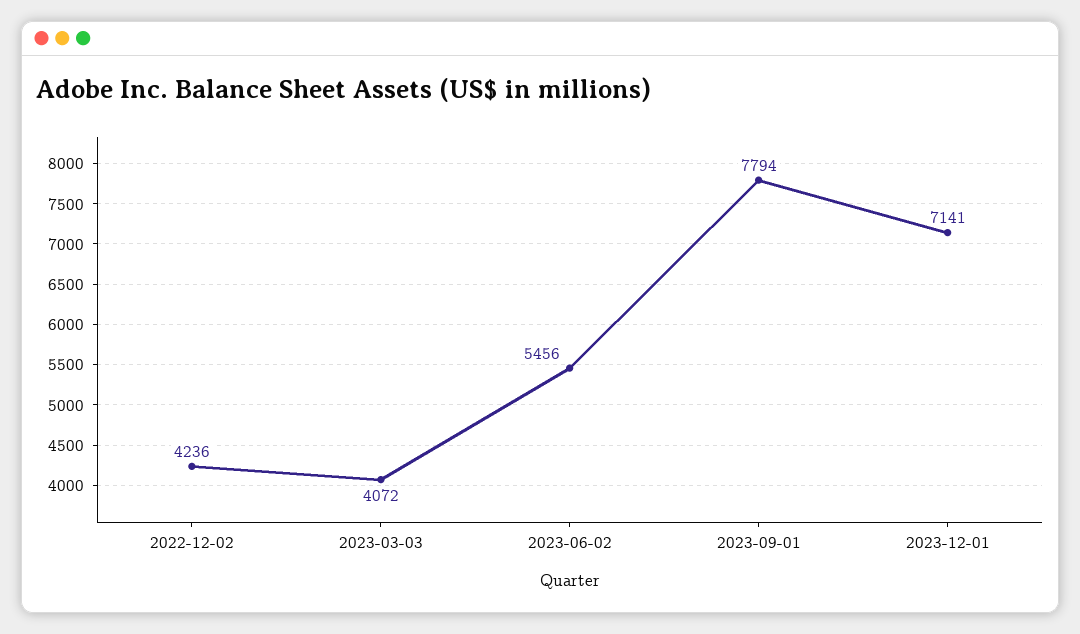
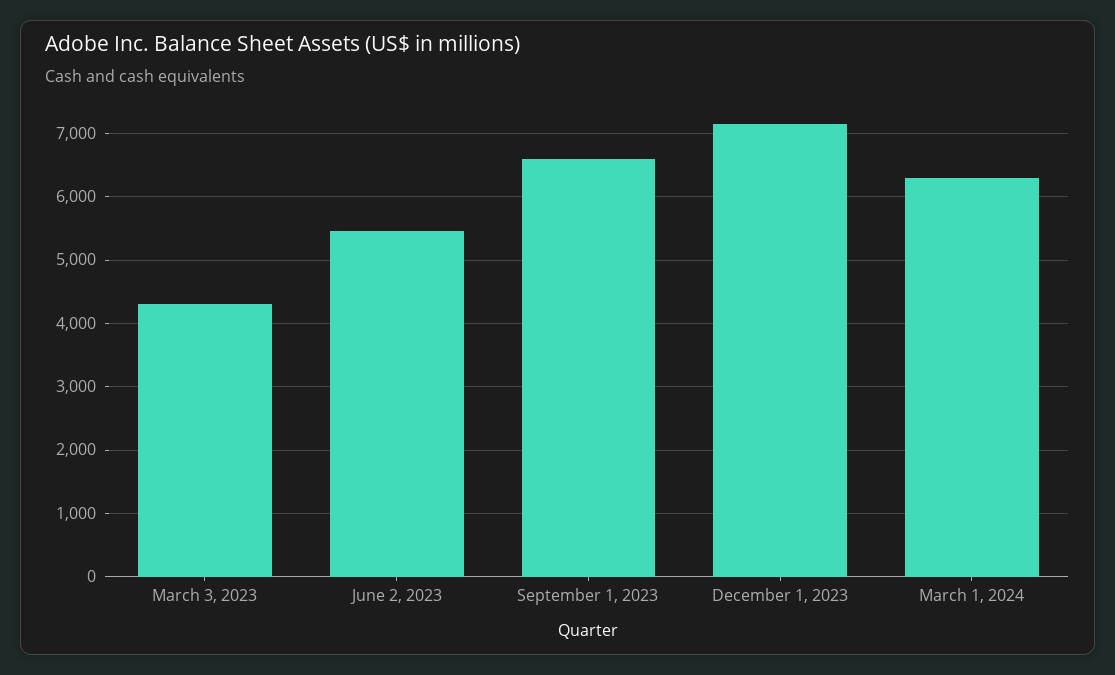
2022-12-02: 4236 -> none
2023-03-03: 4072 -> 4300
2023-09-01: 7794 -> 6600
March 1, 2024: none -> 6300

